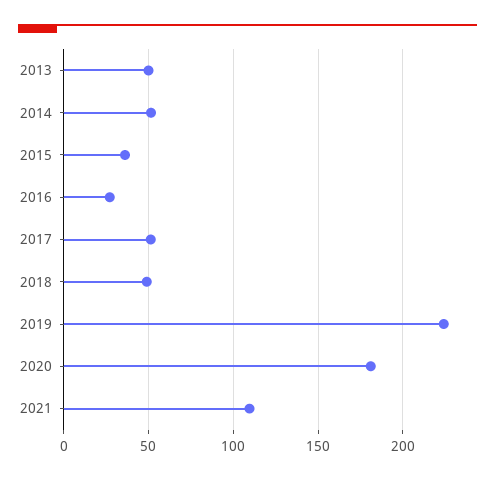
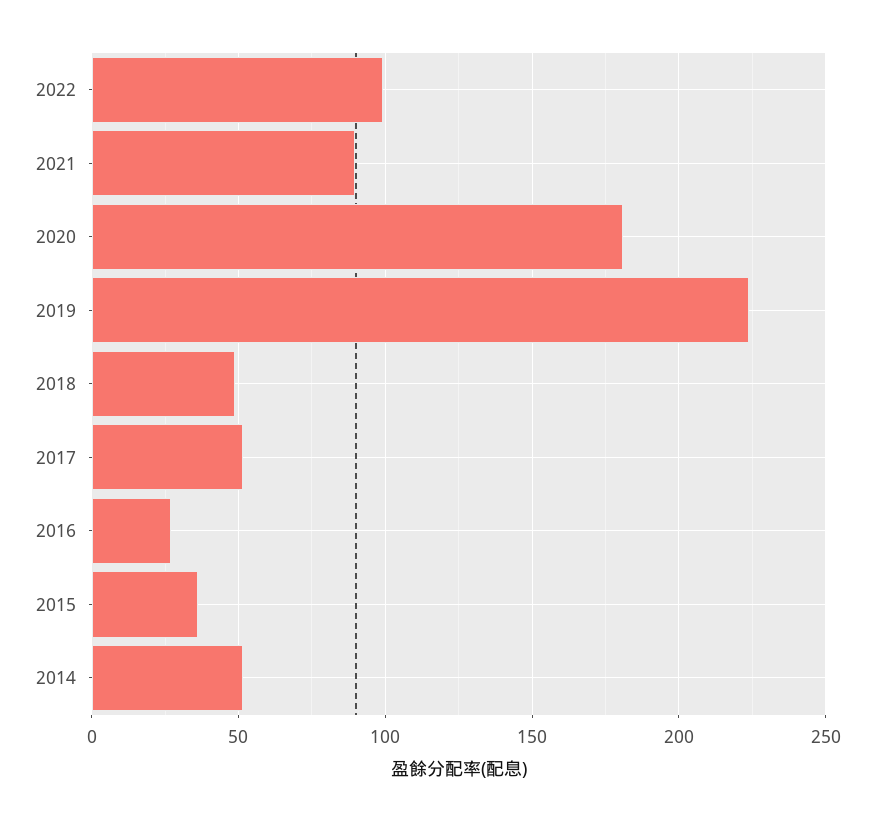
2013: 50 -> none
2021: 110 -> 90
2022: none -> 100

